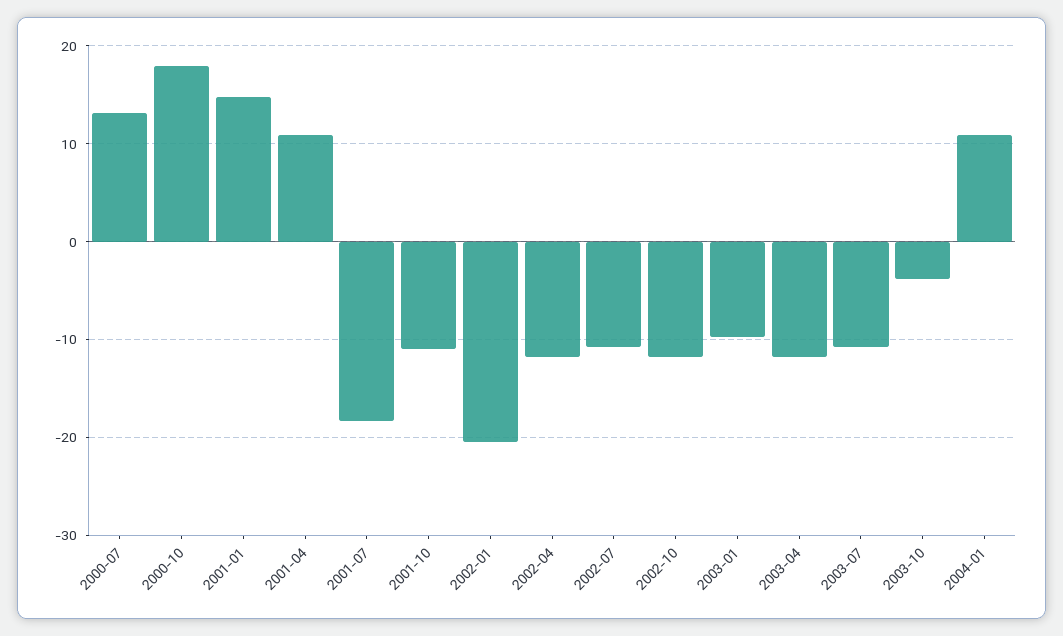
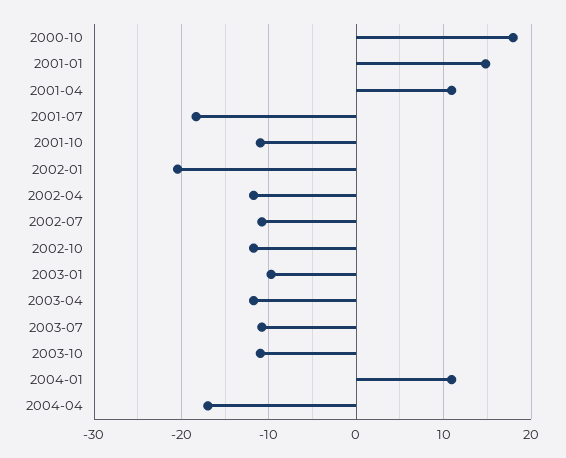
2000-07: 13 -> none
2003-10: -4 -> -11
2004-04: none -> -17

